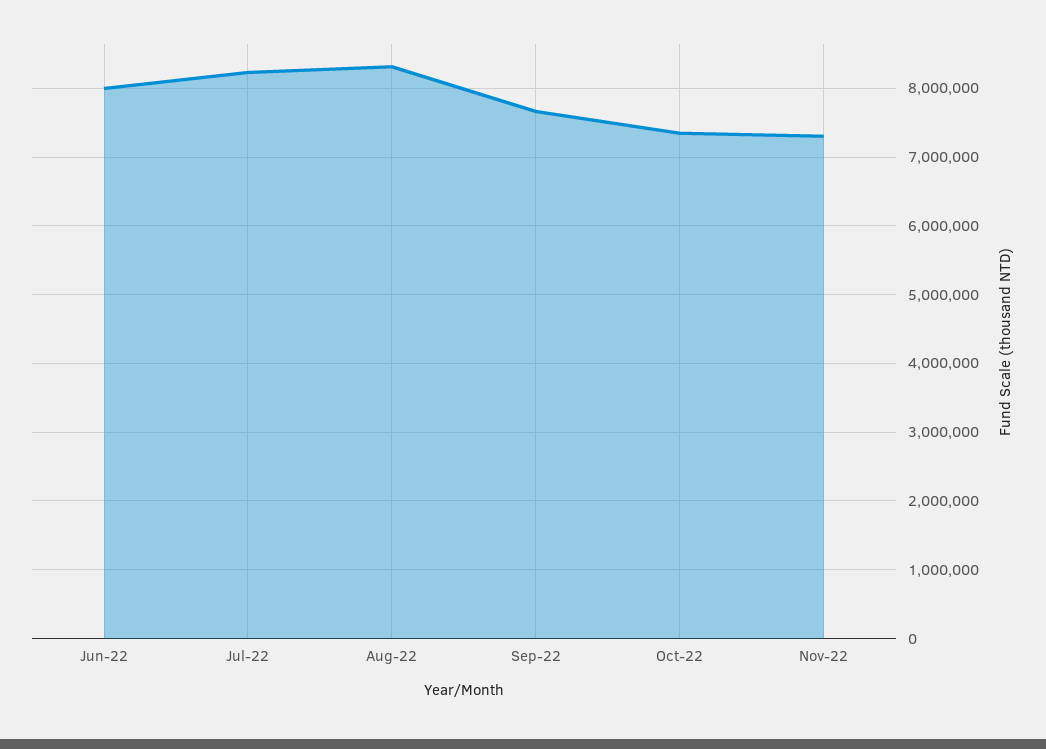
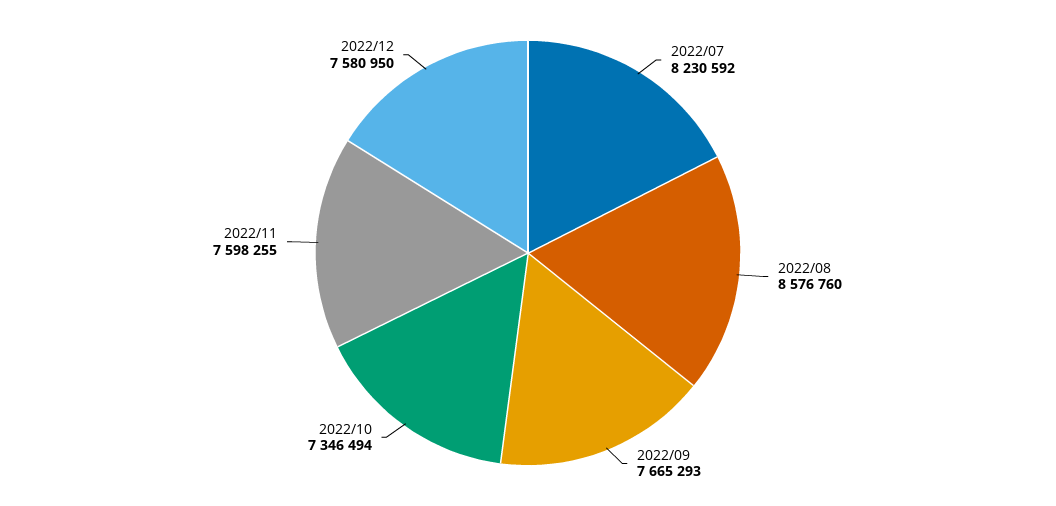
Jun-22: 8000000 -> none
Aug-22: 8300000 -> 8576760
Nov-22: 7300000 -> 7598255
2022/12: none -> 7580950

